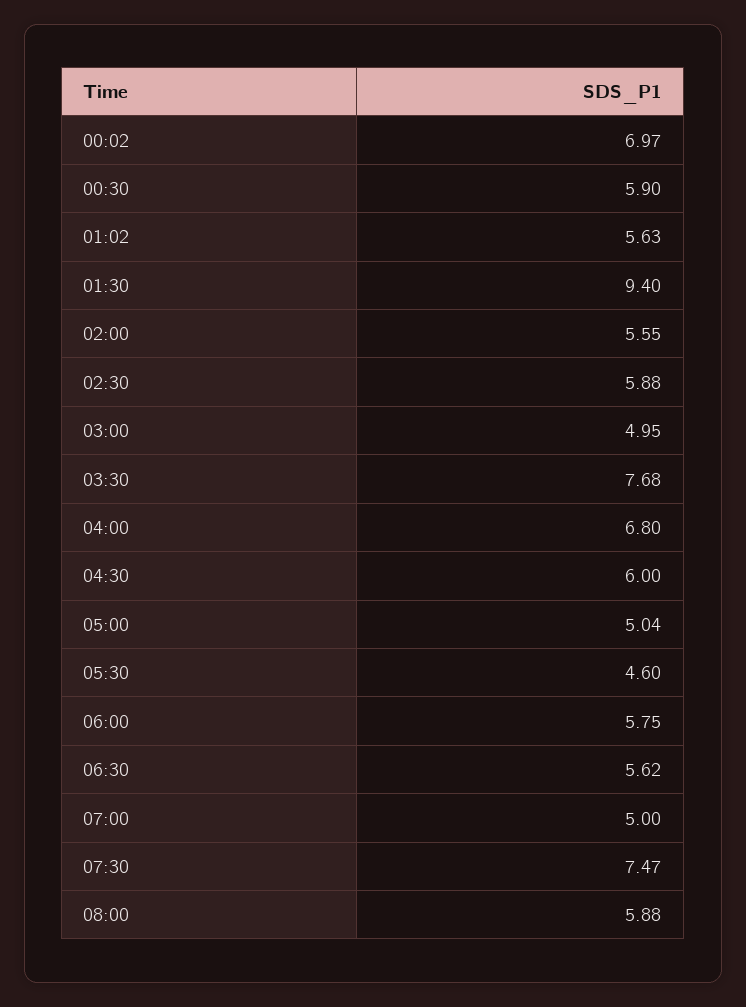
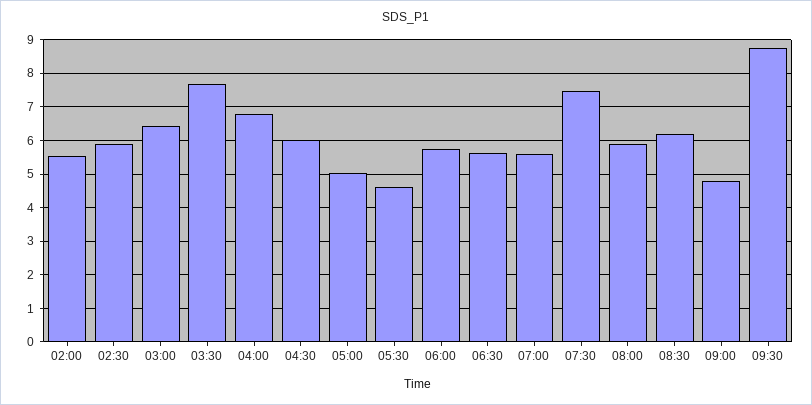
00:02: 6.97 -> none
00:30: 5.9 -> none
01:02: 5.63 -> none
01:30: 9.4 -> none
03:00: 4.95 -> 6.4
07:00: 5 -> 5.6
08:30: none -> 6.2
09:00: none -> 4.8
09:30: none -> 8.8

